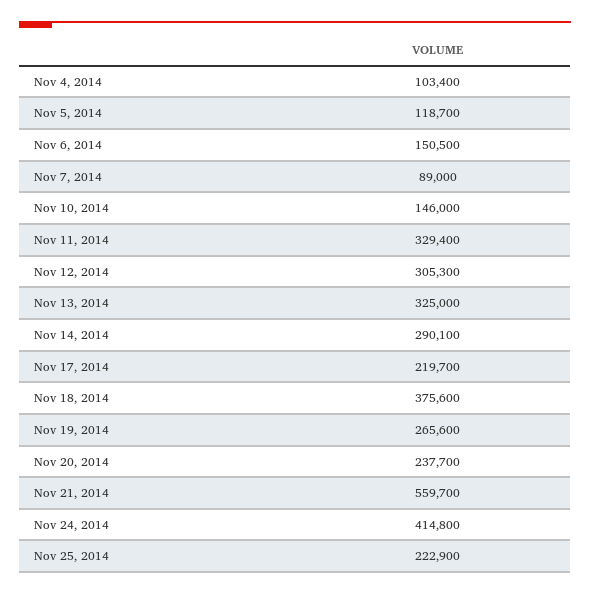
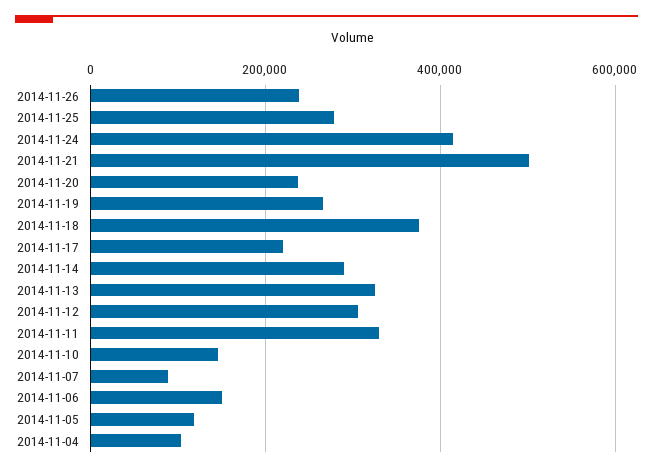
Nov 21, 2014: 559700 -> 500000
Nov 25, 2014: 222900 -> 280000
2014-11-26: none -> 240000

